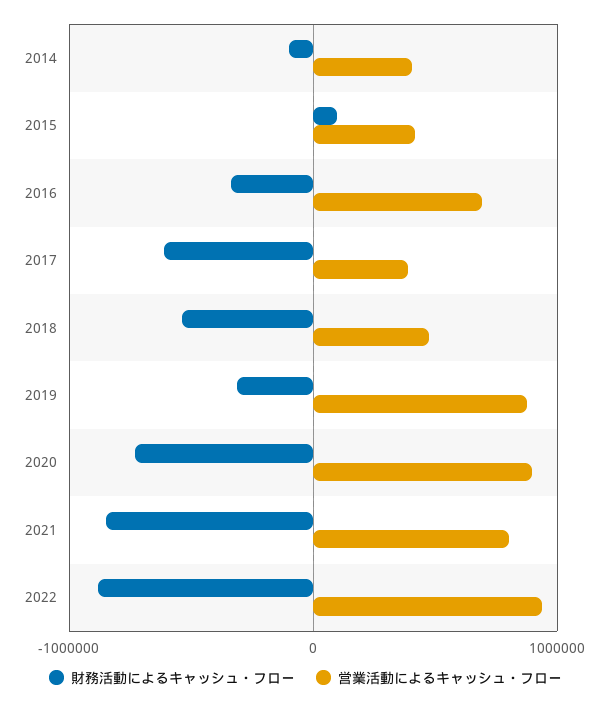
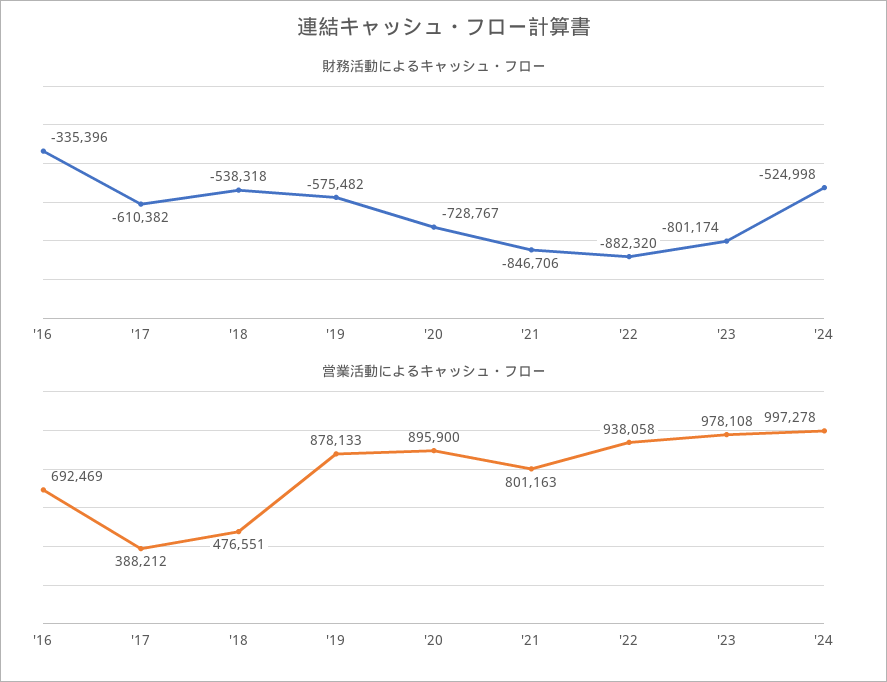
財務活動によるキャッシュ・フロー, 2014: -100000 -> none
営業活動によるキャッシュ・フロー, 2014: 400000 -> none
財務活動によるキャッシュ・フロー, 2015: 100000 -> none
営業活動によるキャッシュ・フロー, 2015: 400000 -> none
財務活動によるキャッシュ・フロー, 2019: -300000 -> -575482
財務活動によるキャッシュ・フロー, '23: none -> -801174
財務活動によるキャッシュ・フロー, '24: none -> -524998
営業活動によるキャッシュ・フロー, '23: none -> 978108
営業活動によるキャッシュ・フロー, '24: none -> 997278

